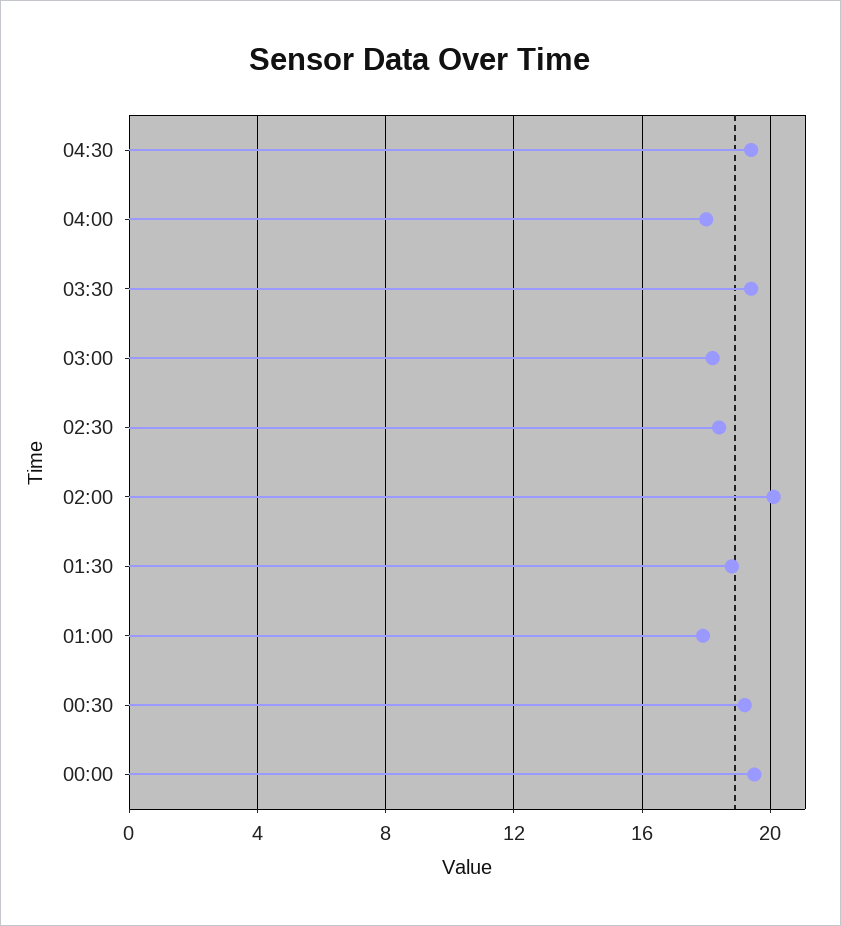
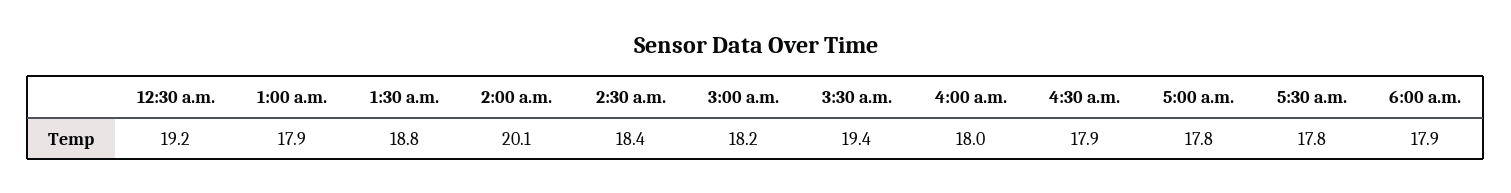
04:30: 19.5 -> 17.9
00:00: 19.5 -> none
5:00 a.m.: none -> 17.8
5:30 a.m.: none -> 17.8
6:00 a.m.: none -> 17.9

